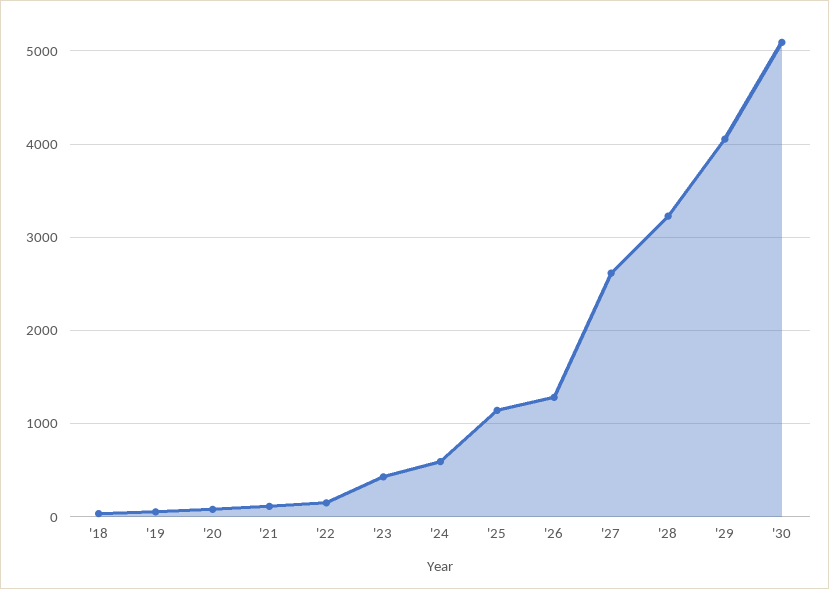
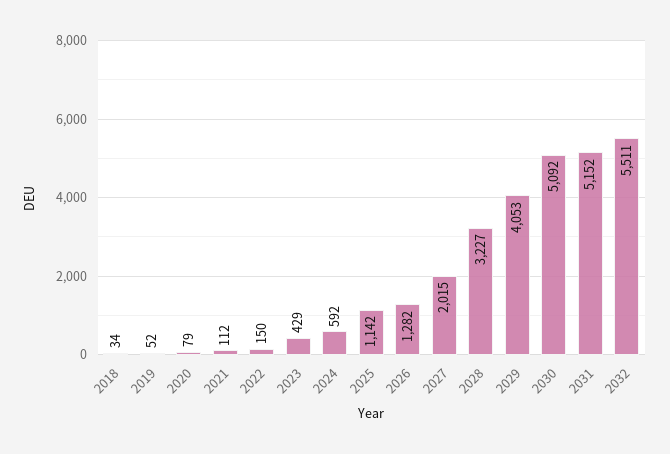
'27: 2600 -> 2015
2031: none -> 5152
2032: none -> 5511

